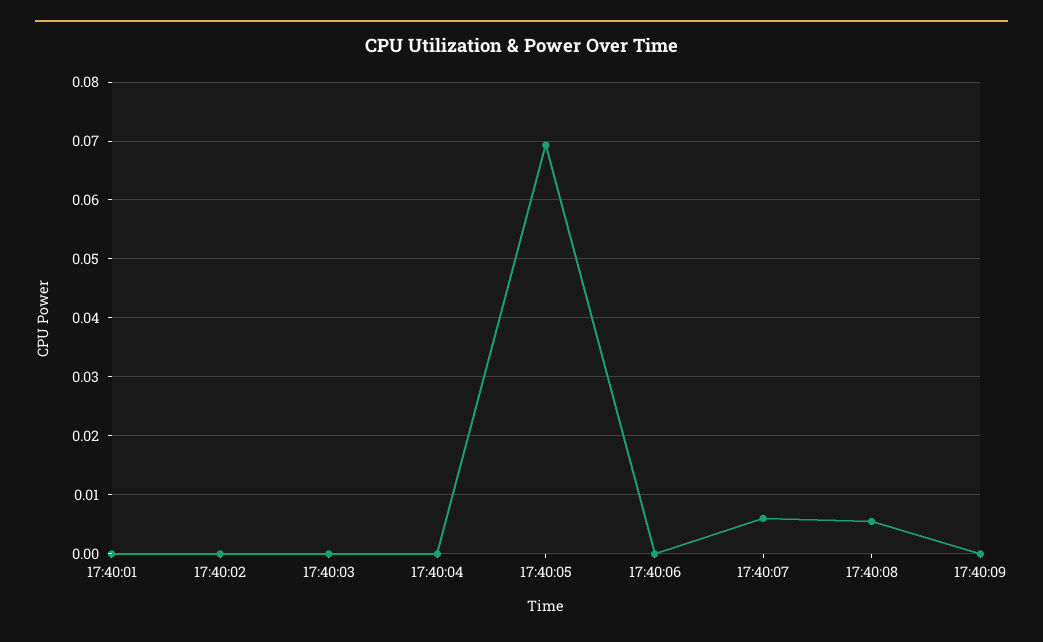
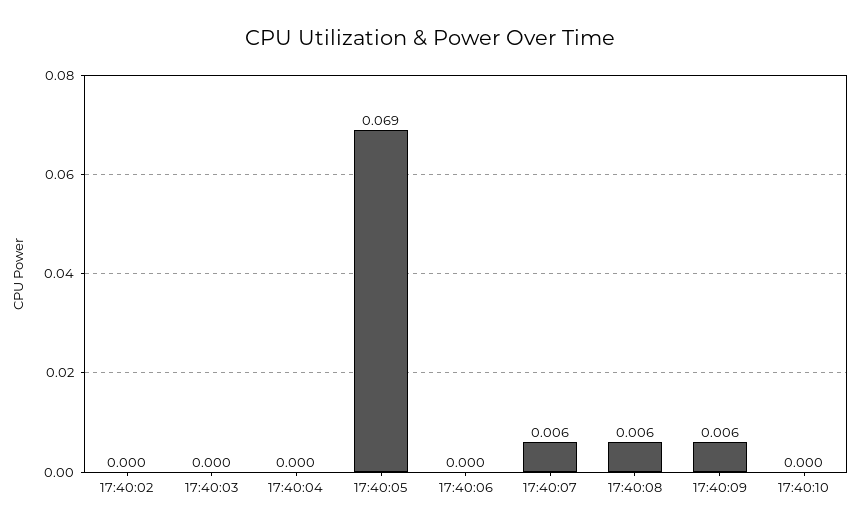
17:40:01: 0 -> none
17:40:09: 0 -> 0.006
17:40:10: none -> 0

